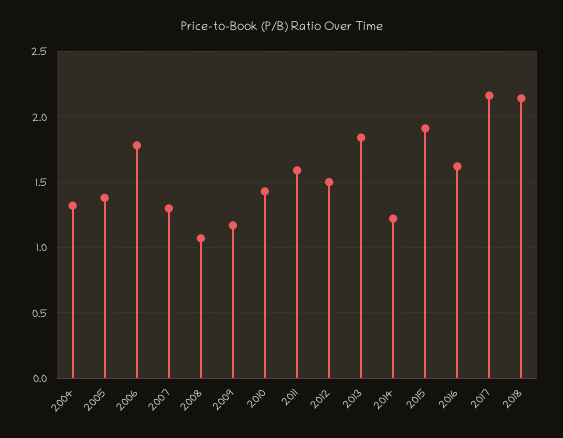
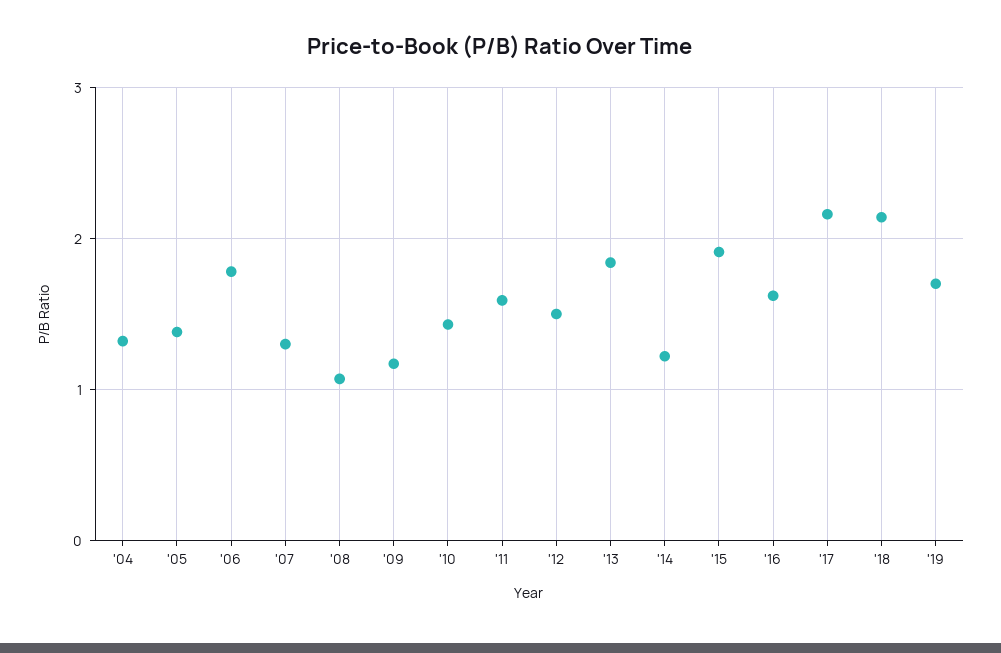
'19: none -> 1.7

